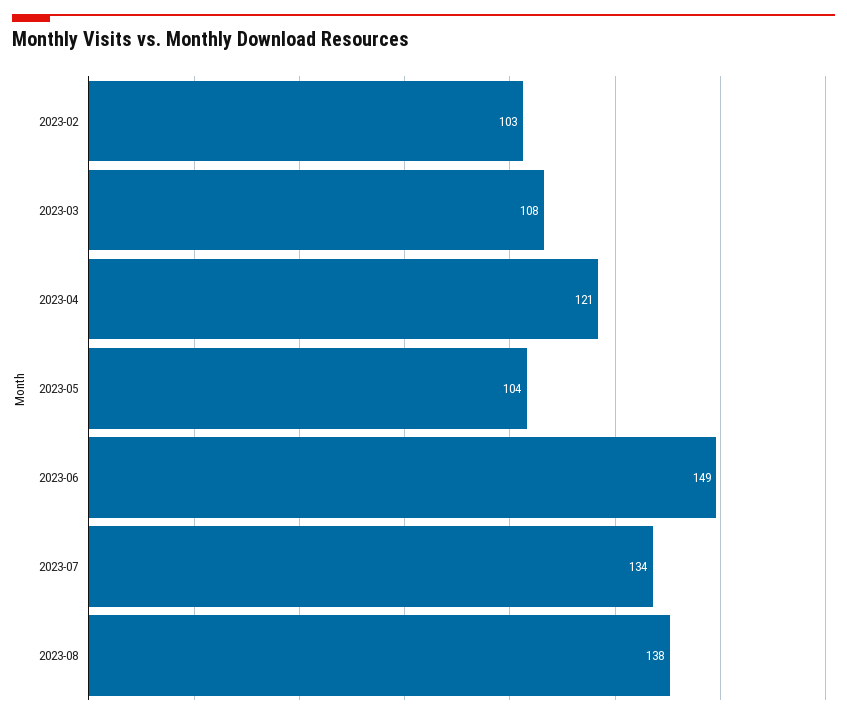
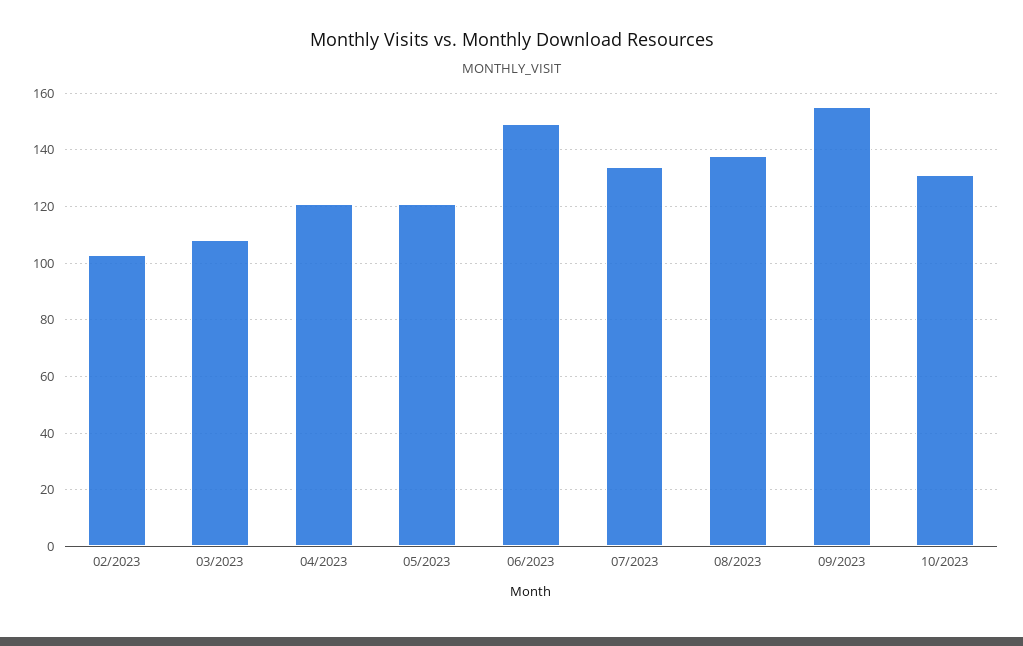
2023-05: 104 -> 120
09/2023: none -> 155
10/2023: none -> 130

